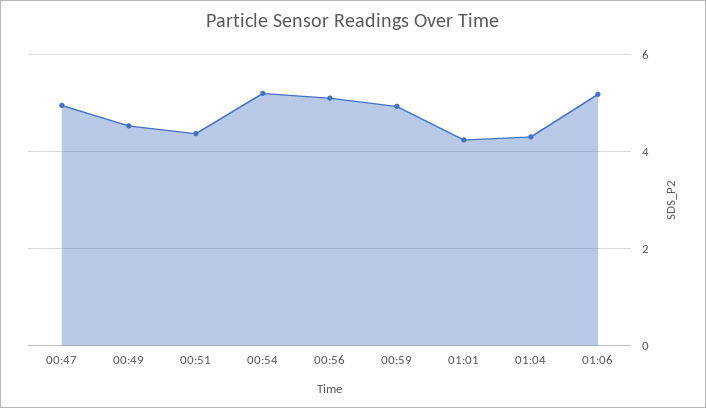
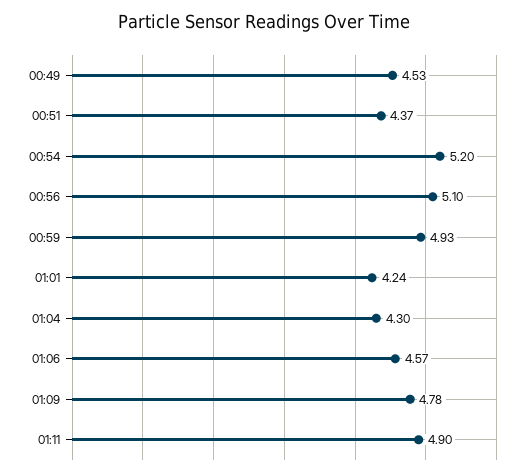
00:47: 5 -> none
01:06: 5.2 -> 4.57
01:09: none -> 4.78
01:11: none -> 4.9

